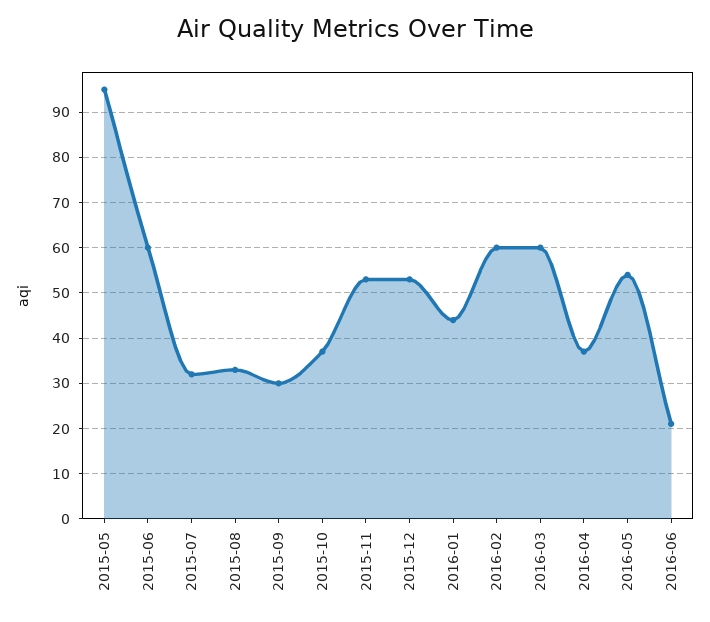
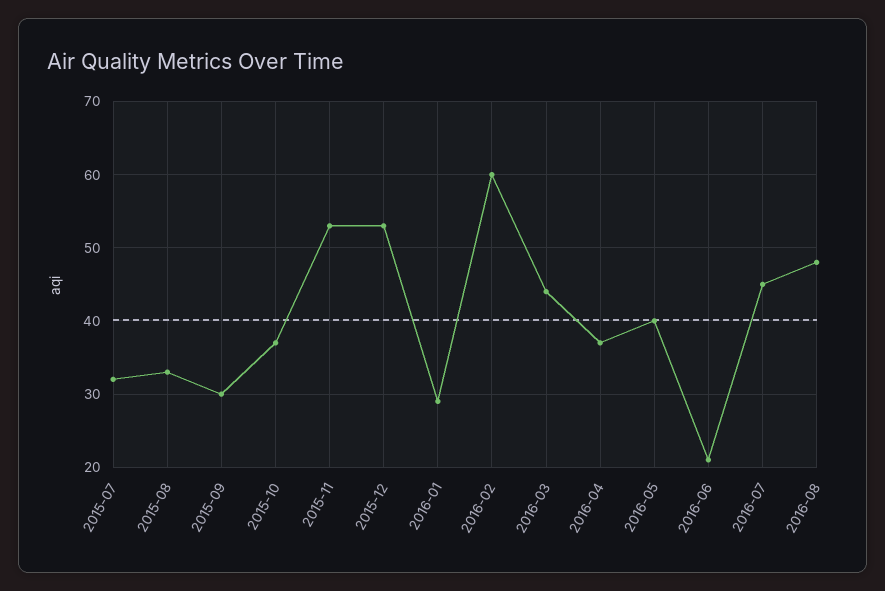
2015-05: 95 -> none
2015-06: 60 -> none
2016-01: 45 -> 29
2016-03: 60 -> 44
2016-05: 55 -> 40
2016-07: none -> 45
2016-08: none -> 48

